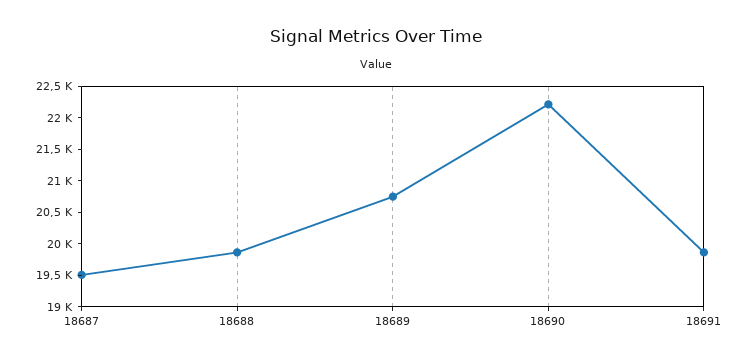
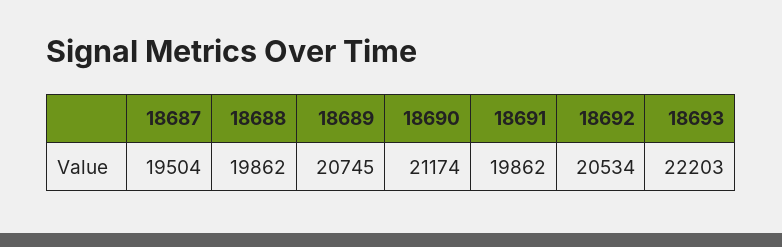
18690: 22250 -> 21174
18692: none -> 20534
18693: none -> 22203

